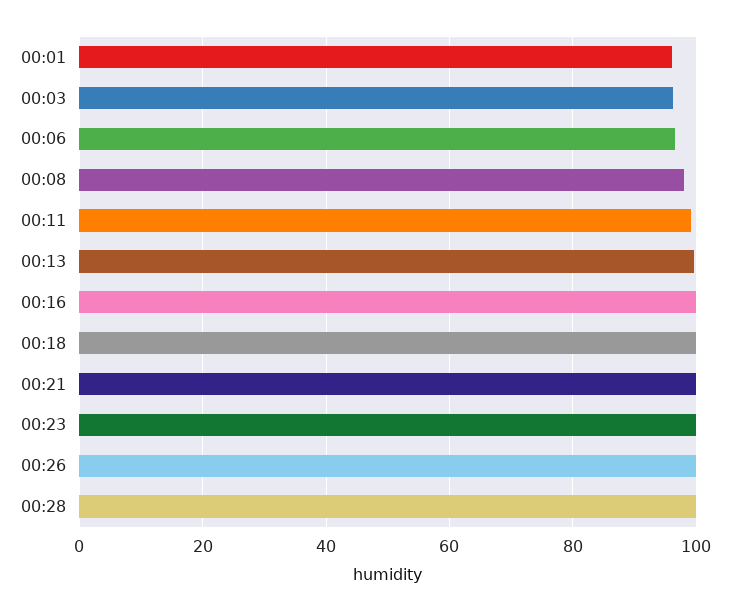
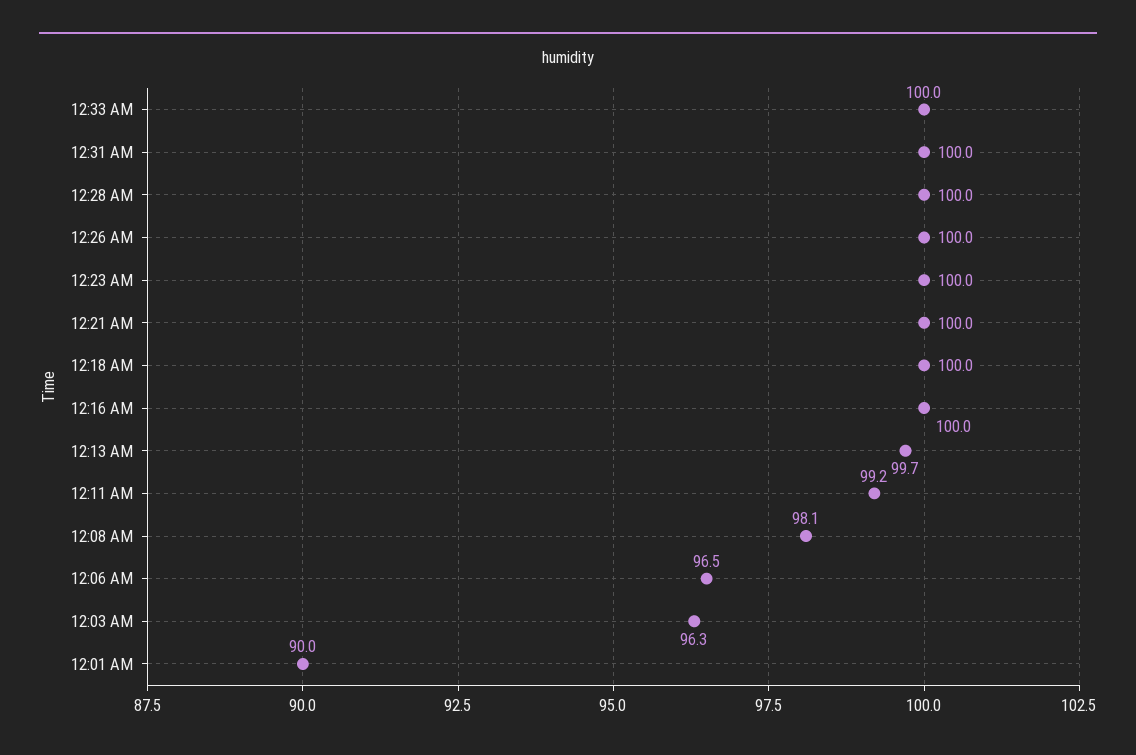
00:01: 96 -> 90
12:33 AM: none -> 100
12:31 AM: none -> 100

